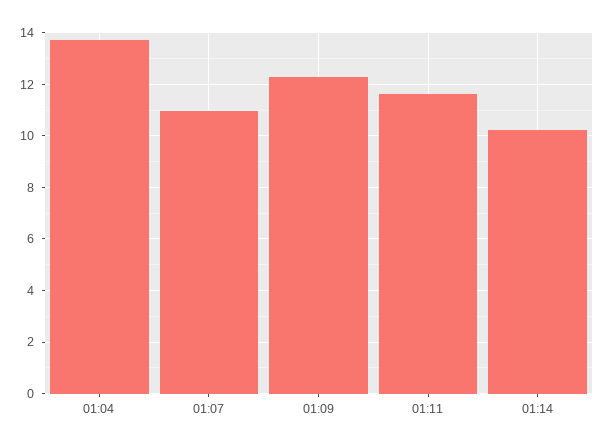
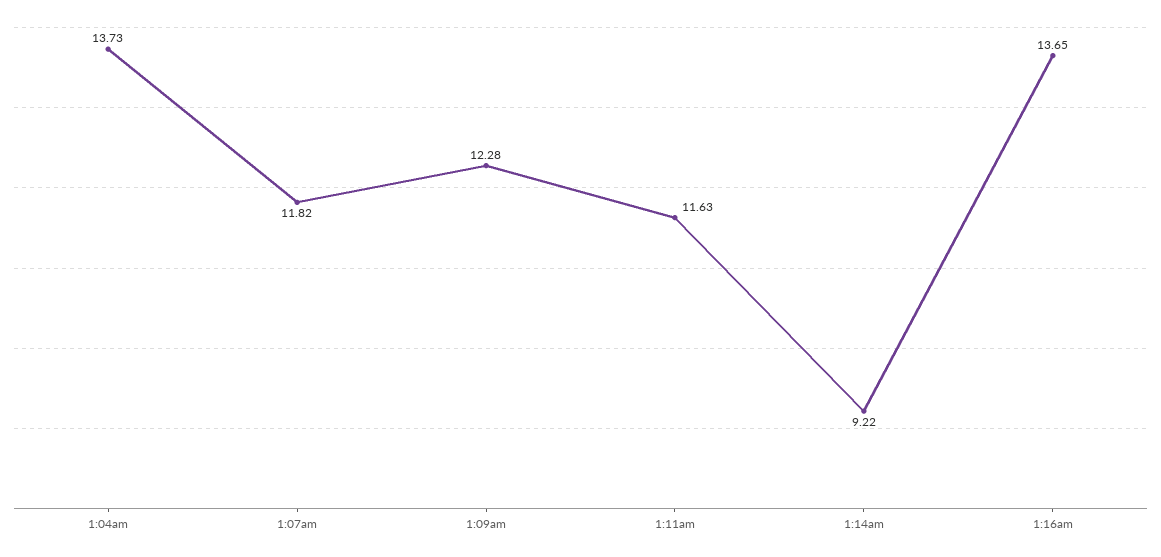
01:07: 11 -> 11.82
01:14: 10.25 -> 9.22
1:16am: none -> 13.65

